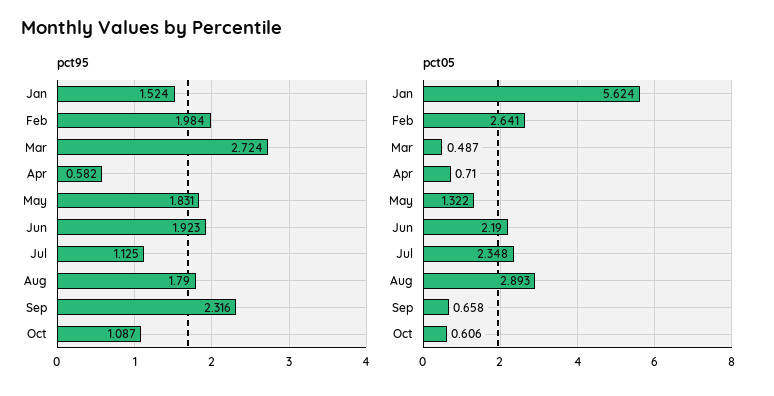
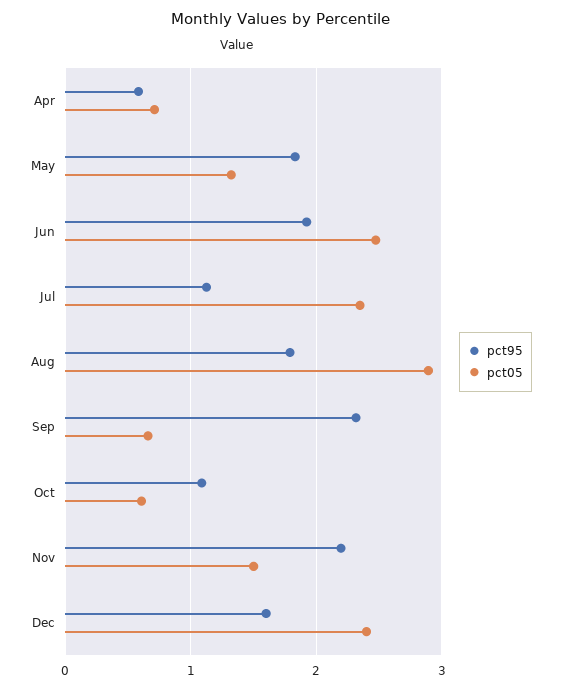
pct95, Jan: 1.524 -> none
pct95, Feb: 1.984 -> none
pct95, Mar: 2.724 -> none
pct05, Jan: 5.624 -> none
pct05, Feb: 2.641 -> none
pct05, Mar: 0.487 -> none
pct05, Jun: 2.19 -> 2.5
pct95, Nov: none -> 2.2
pct05, Nov: none -> 1.5
pct95, Dec: none -> 1.6
pct05, Dec: none -> 2.4

